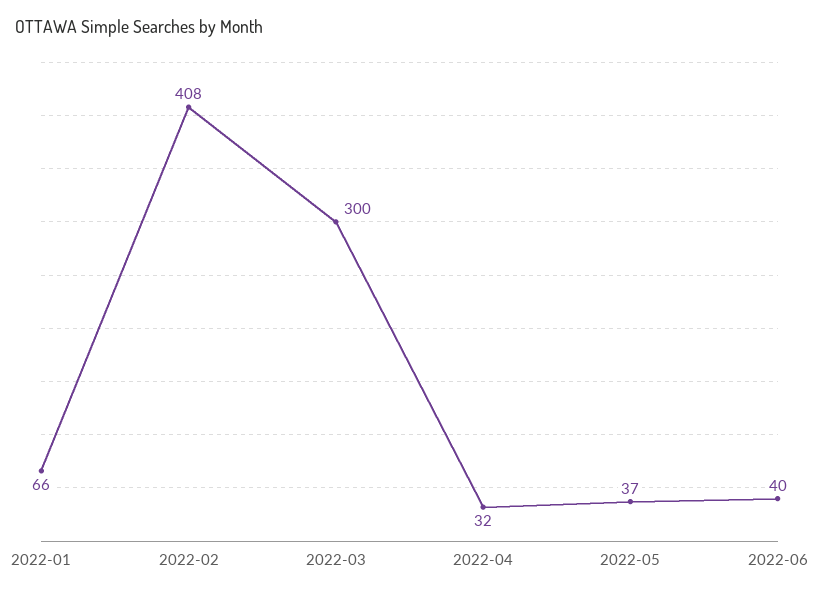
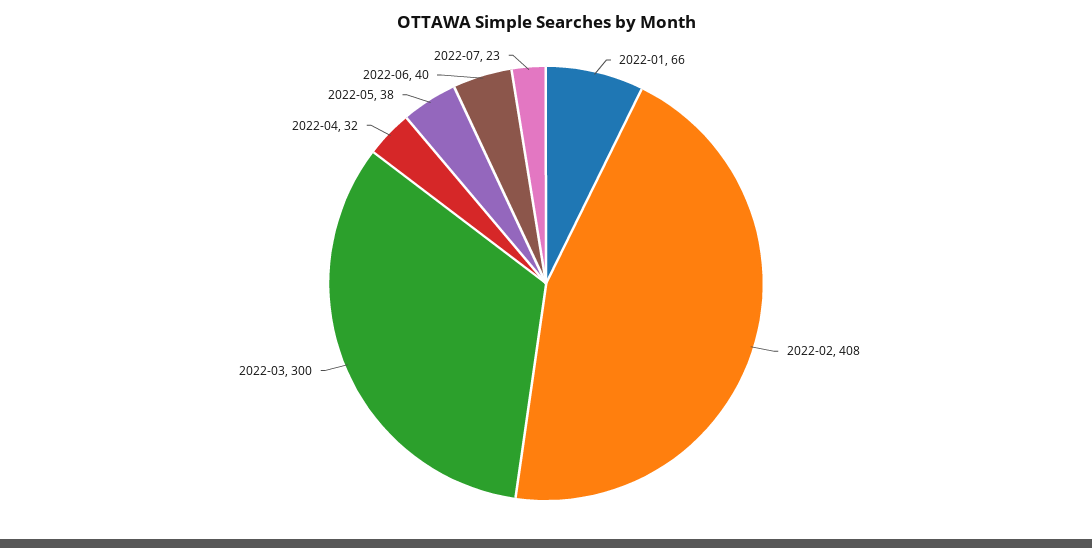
2022-05: 37 -> 38
2022-07: none -> 23

